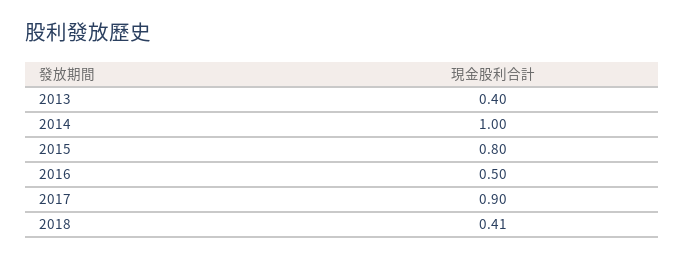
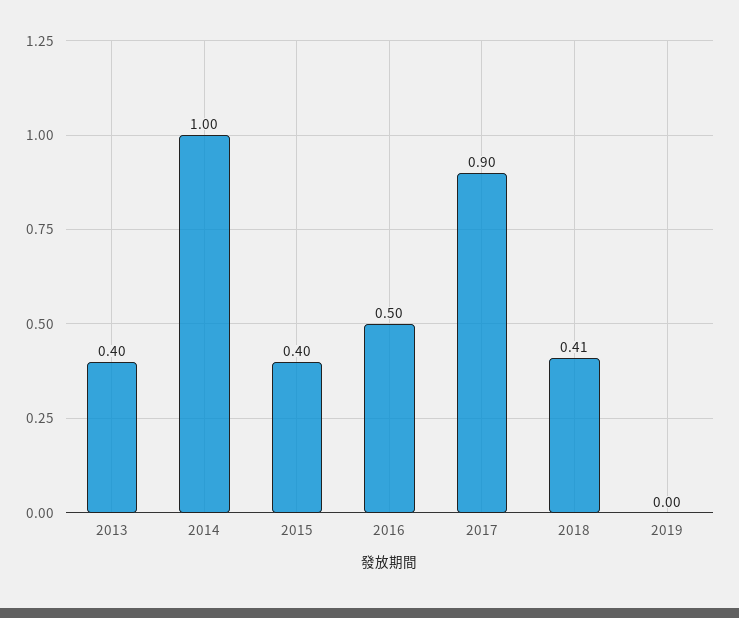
2015: 0.8 -> 0.4
2019: none -> 0

